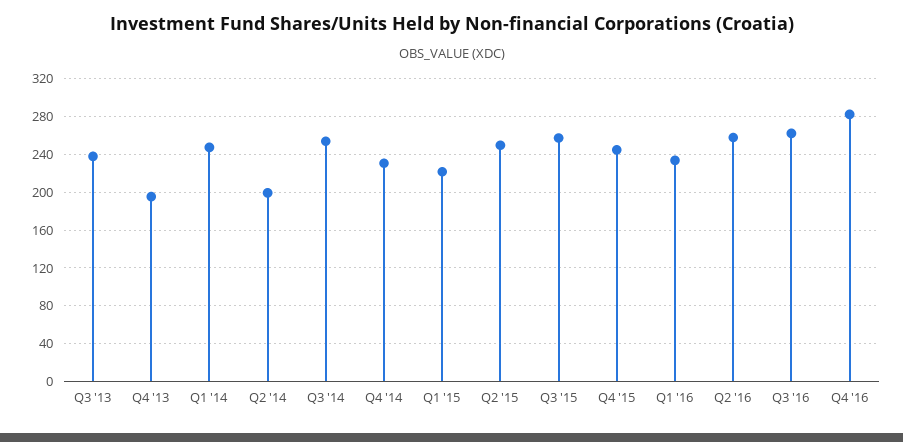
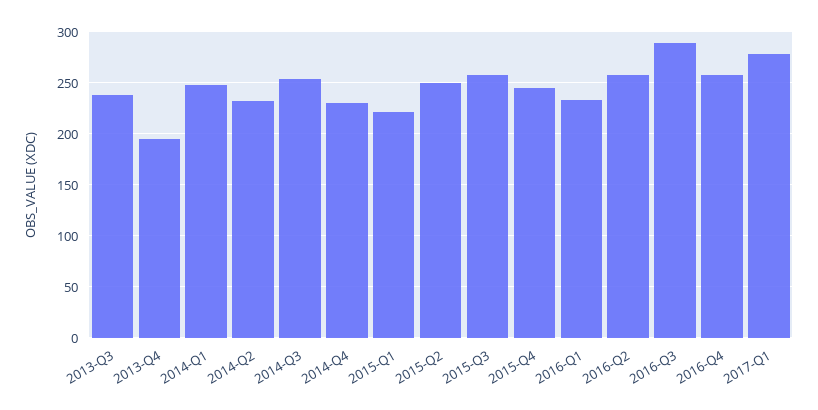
Q2 '14: 200 -> 230
Q3 '16: 260 -> 290
Q4 '16: 280 -> 260
2017-Q1: none -> 280

